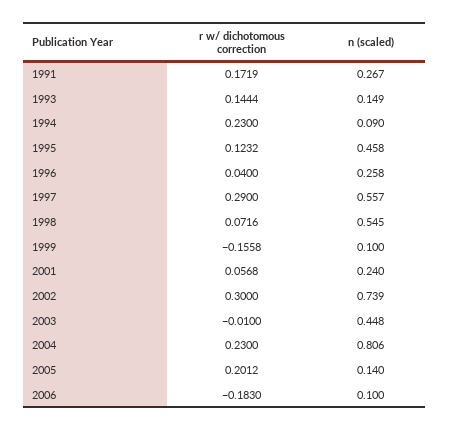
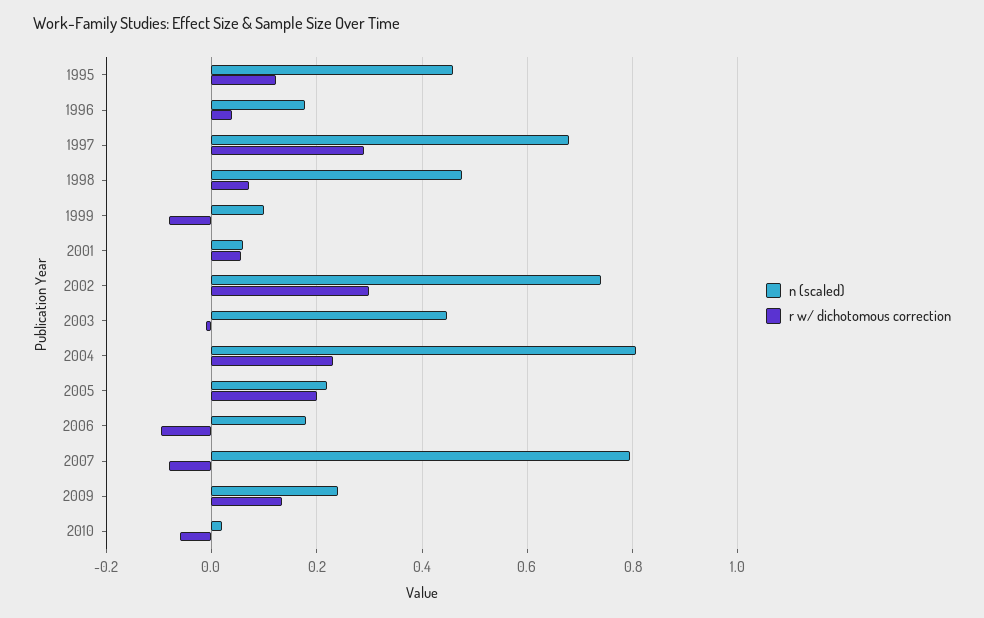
r w/ dichotomous correction, 1991: 0.1719 -> none
n (scaled), 1991: 0.267 -> none
r w/ dichotomous correction, 1993: 0.1444 -> none
n (scaled), 1993: 0.149 -> none
r w/ dichotomous correction, 1994: 0.23 -> none
n (scaled), 1994: 0.09 -> none
n (scaled), 1996: 0.258 -> 0.18
n (scaled), 1997: 0.557 -> 0.68
n (scaled), 1998: 0.545 -> 0.48
r w/ dichotomous correction, 1999: -0.1558 -> -0.08
n (scaled), 2001: 0.24 -> 0.06
n (scaled), 2005: 0.14 -> 0.22
r w/ dichotomous correction, 2006: -0.183 -> -0.1
n (scaled), 2006: 0.1 -> 0.18
n (scaled), 2007: none -> 0.8
r w/ dichotomous correction, 2007: none -> -0.08
n (scaled), 2009: none -> 0.24
r w/ dichotomous correction, 2009: none -> 0.14
n (scaled), 2010: none -> 0.02
r w/ dichotomous correction, 2010: none -> -0.06

